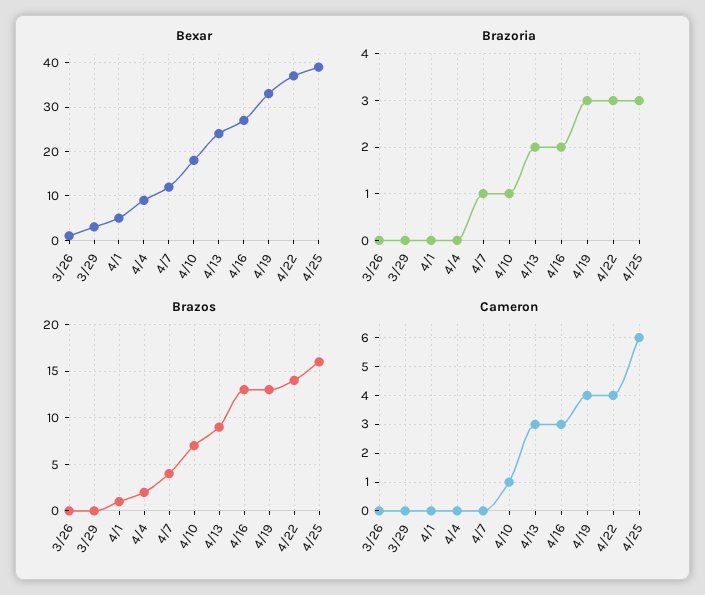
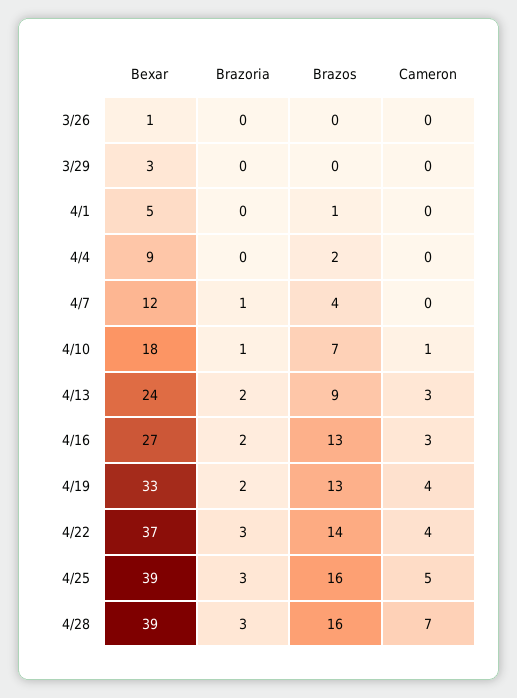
Brazoria, 4/19: 3 -> 2
Cameron, 4/25: 6 -> 5
Bexar, 4/28: none -> 39
Brazoria, 4/28: none -> 3
Brazos, 4/28: none -> 16
Cameron, 4/28: none -> 7

